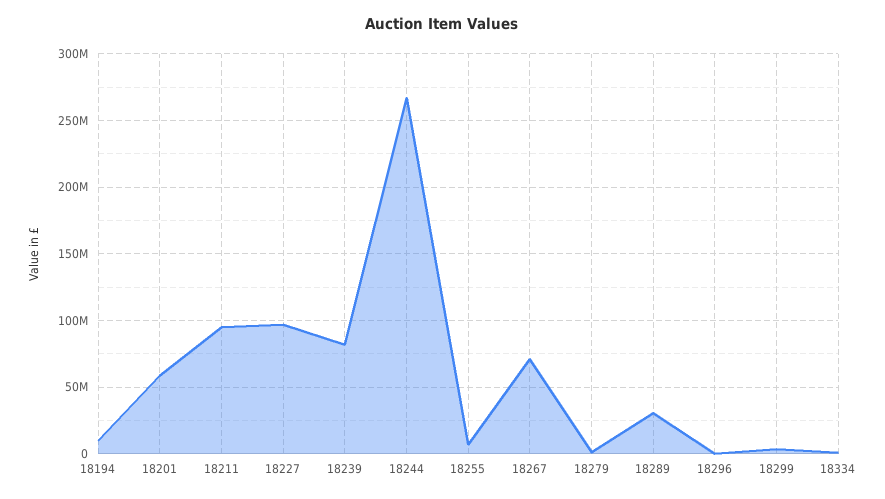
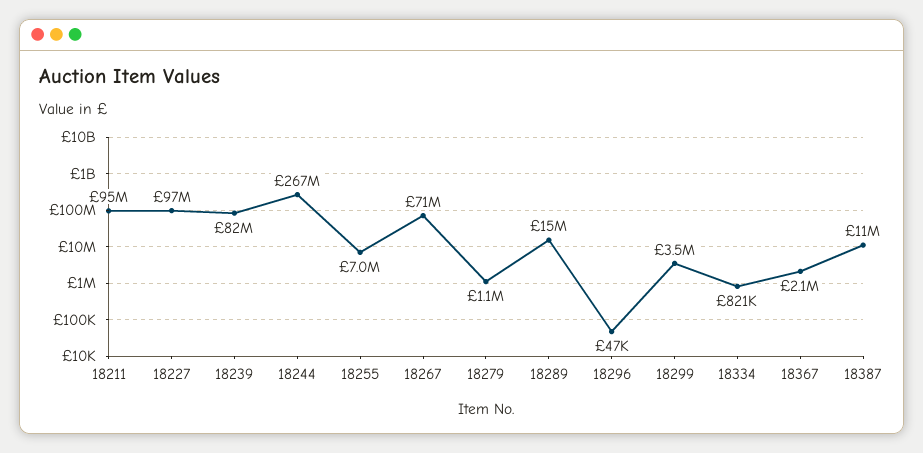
18194: 10000000 -> none
18201: 60000000 -> none
18289: 30000000 -> 15000000
18367: none -> 2100000
18387: none -> 11000000

